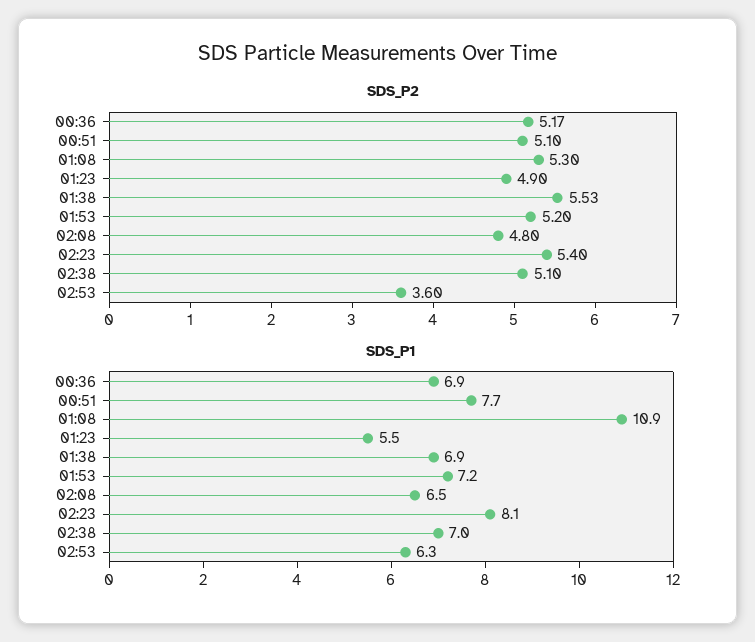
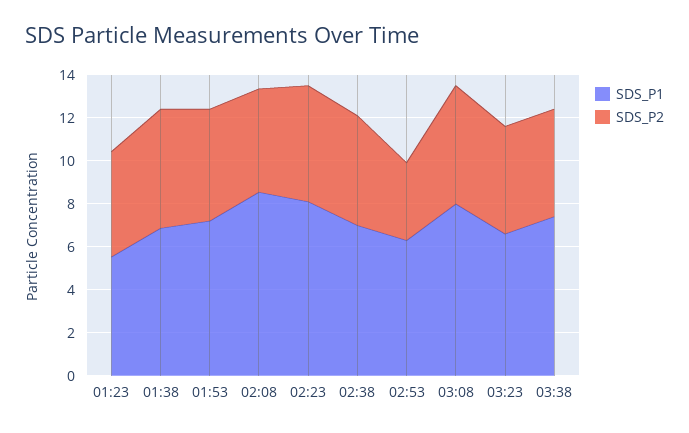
SDS_P2, 00:36: 5.17 -> none
SDS_P2, 00:51: 5.1 -> none
SDS_P2, 01:08: 5.3 -> none
SDS_P1, 00:36: 6.9 -> none
SDS_P1, 00:51: 7.7 -> none
SDS_P1, 01:08: 10.9 -> none
SDS_P1, 02:08: 6.5 -> 8.5
SDS_P1, 03:08: none -> 8
SDS_P2, 03:08: none -> 5.5
SDS_P1, 03:23: none -> 6.5
SDS_P2, 03:23: none -> 5
SDS_P1, 03:38: none -> 7.5
SDS_P2, 03:38: none -> 5

